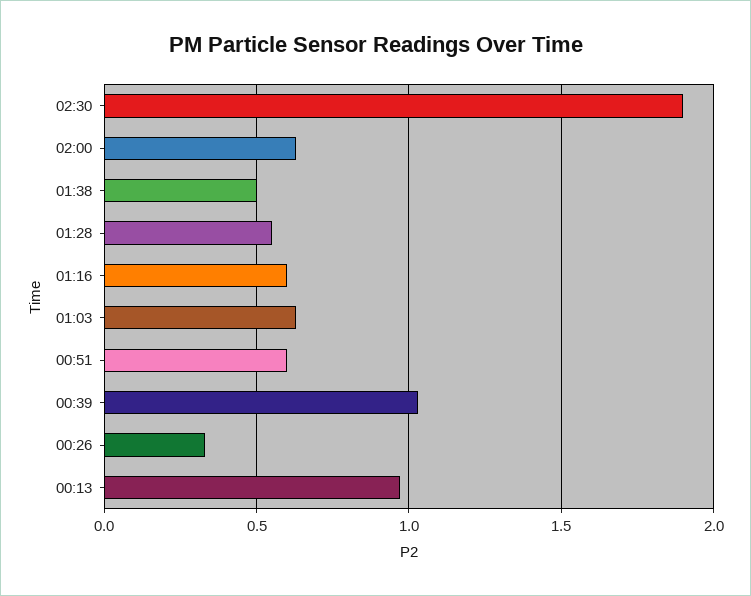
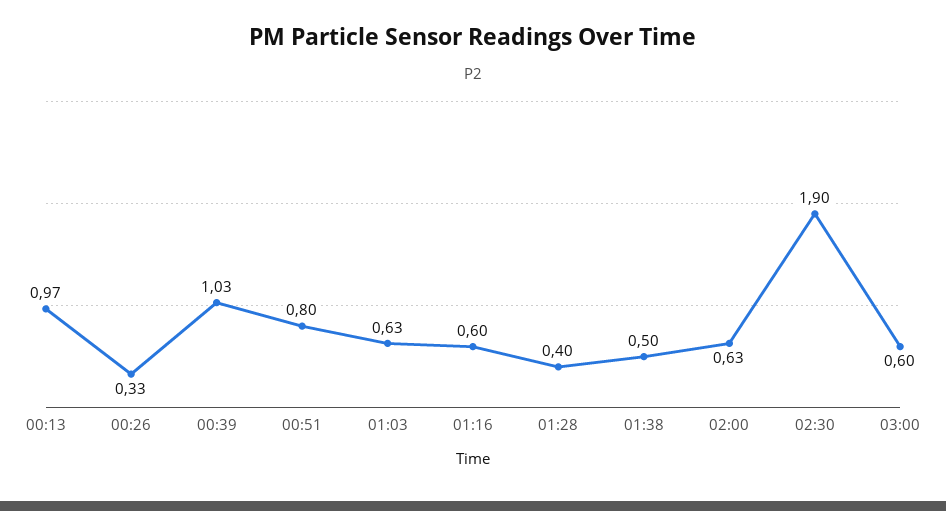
01:28: 0.55 -> 0.4
00:51: 0.6 -> 0.8
03:00: none -> 0.6

